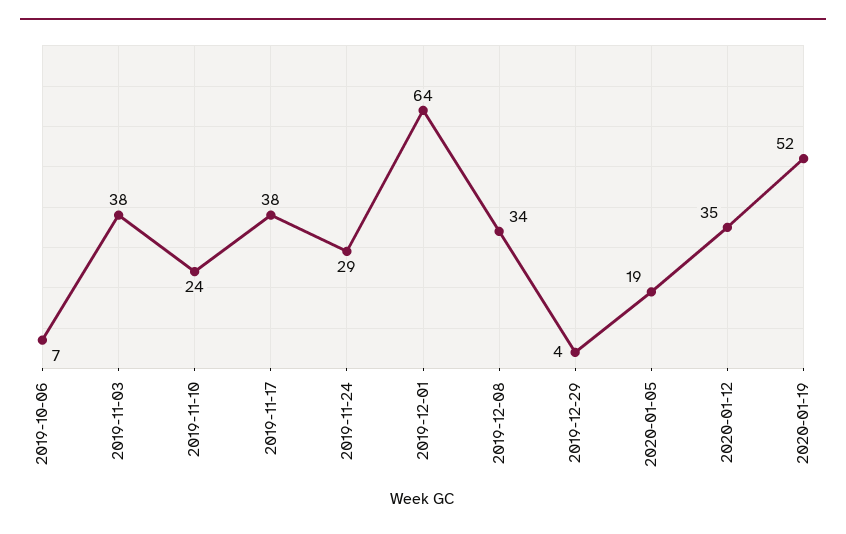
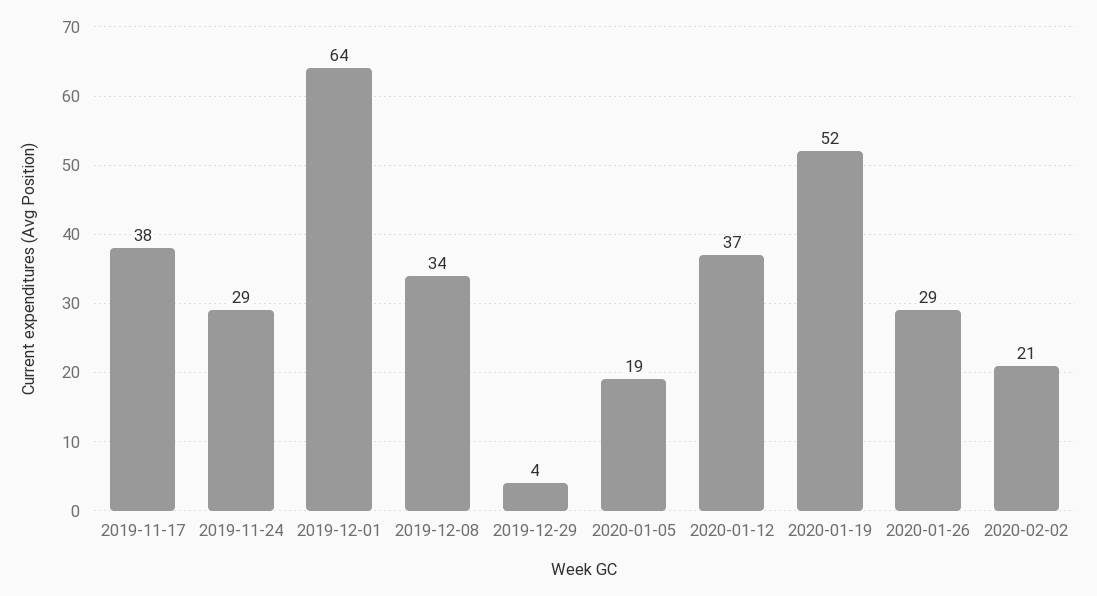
2019-10-06: 7 -> none
2019-11-03: 38 -> none
2019-11-10: 24 -> none
2020-01-12: 35 -> 37
2020-01-26: none -> 29
2020-02-02: none -> 21

